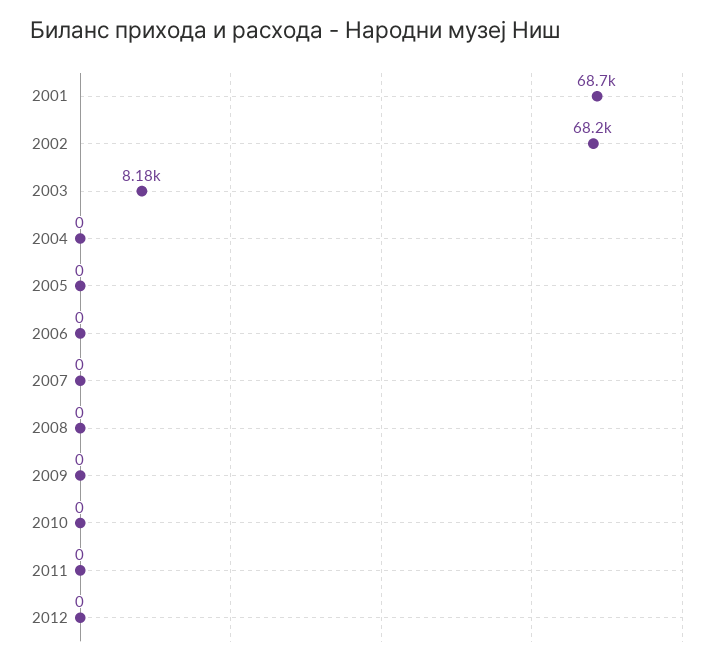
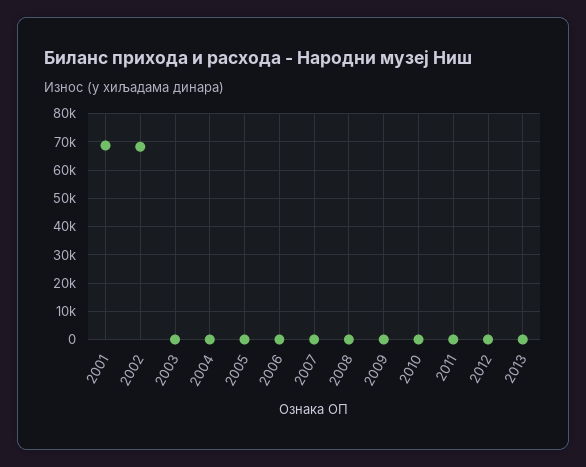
2003: 8180 -> 0
2013: none -> 0

